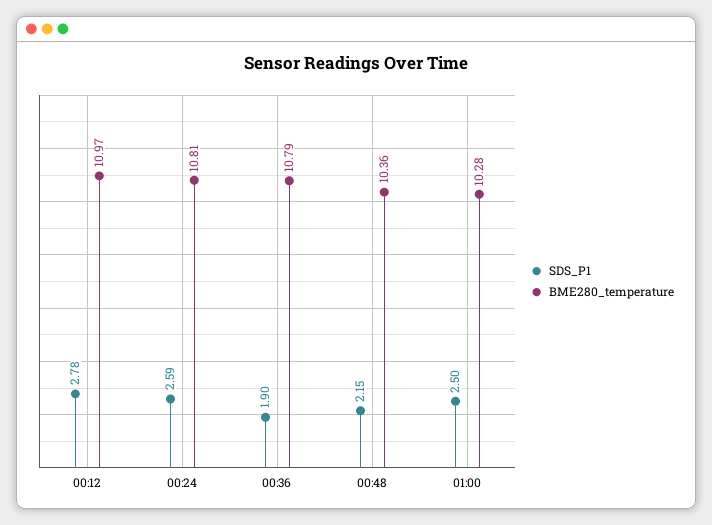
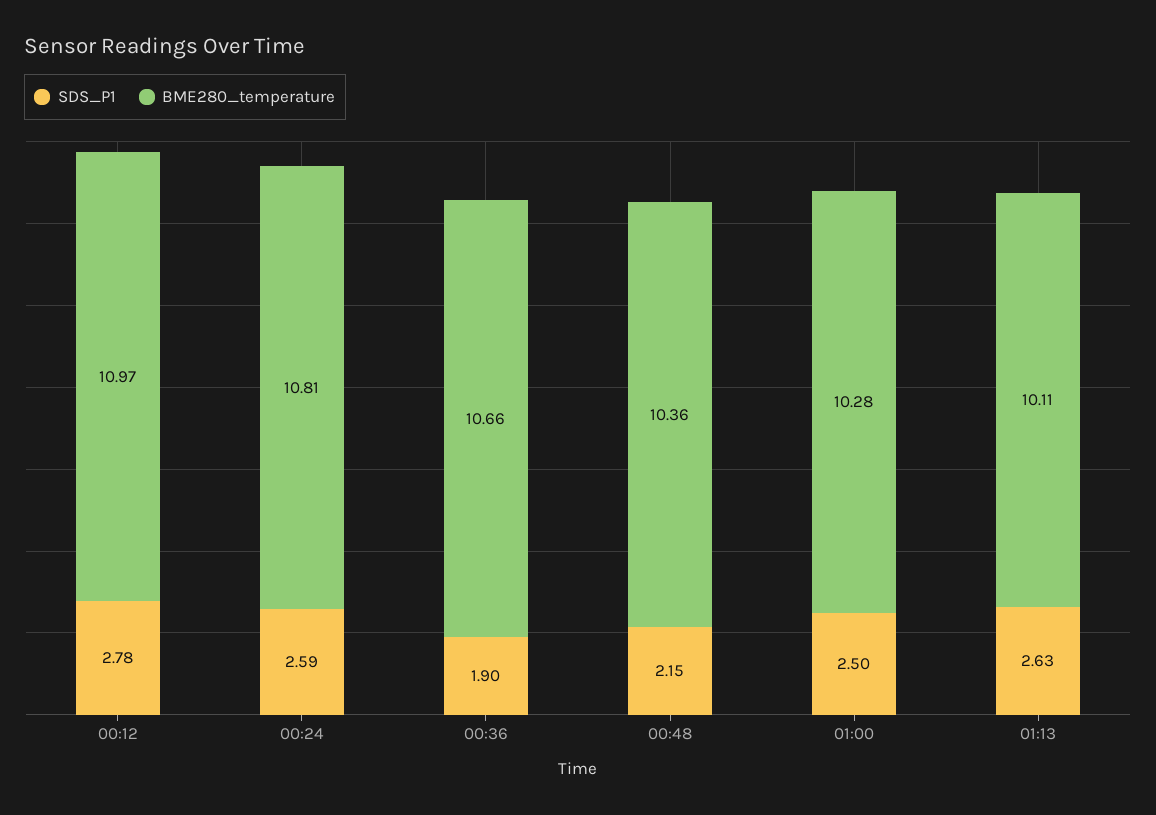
BME280_temperature, 00:36: 10.79 -> 10.66
SDS_P1, 01:13: none -> 2.63
BME280_temperature, 01:13: none -> 10.11

